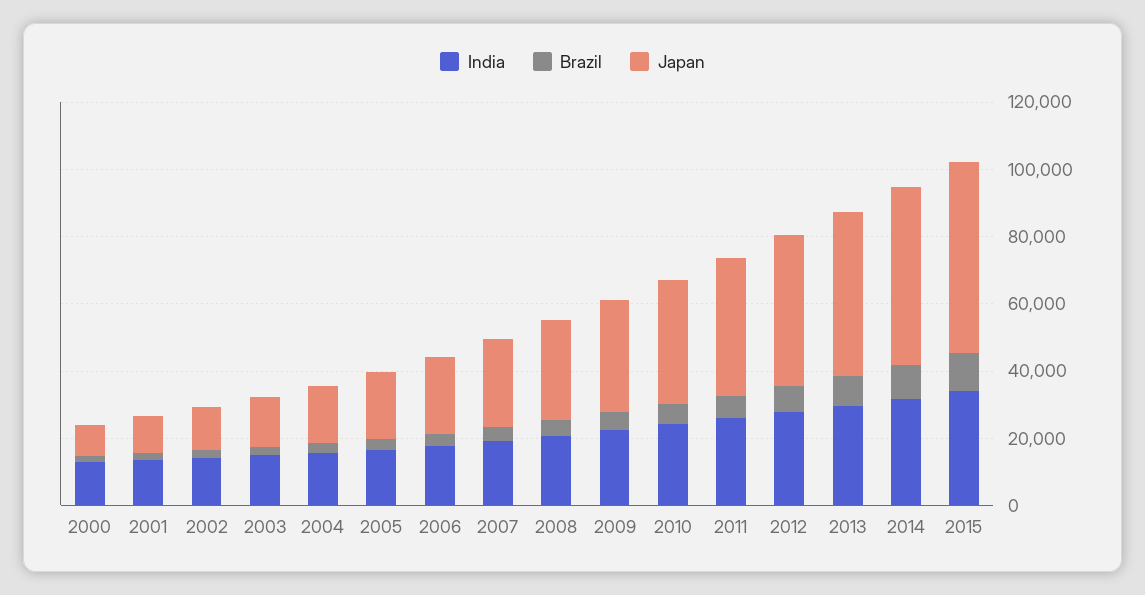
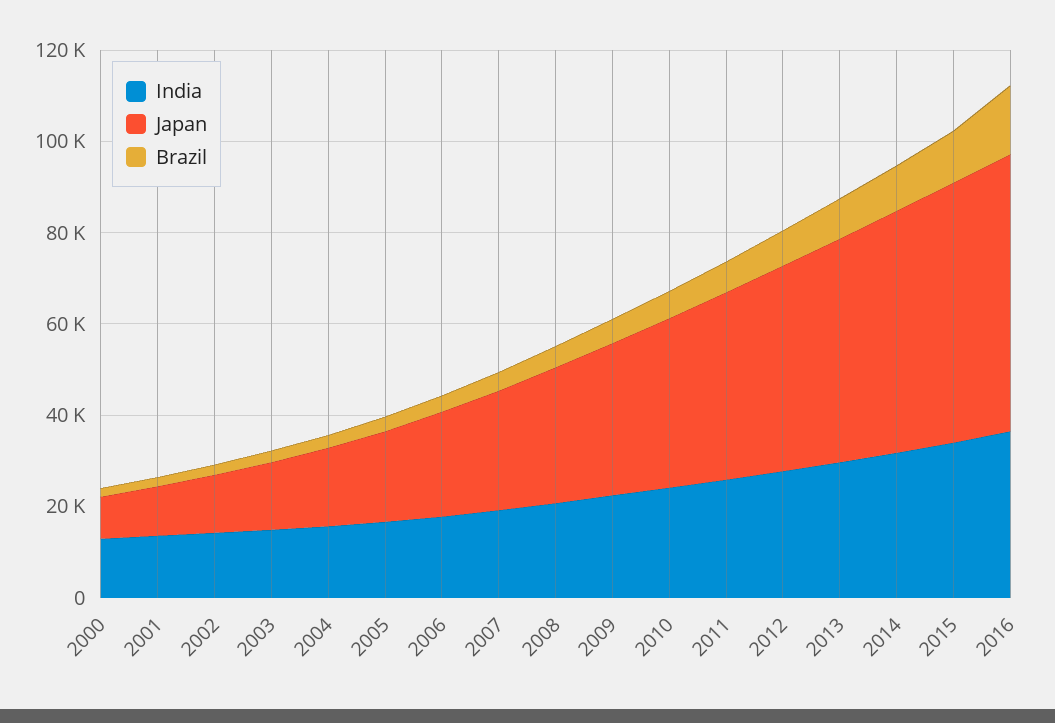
India, 2016: none -> 35000
Japan, 2016: none -> 60000
Brazil, 2016: none -> 15000

